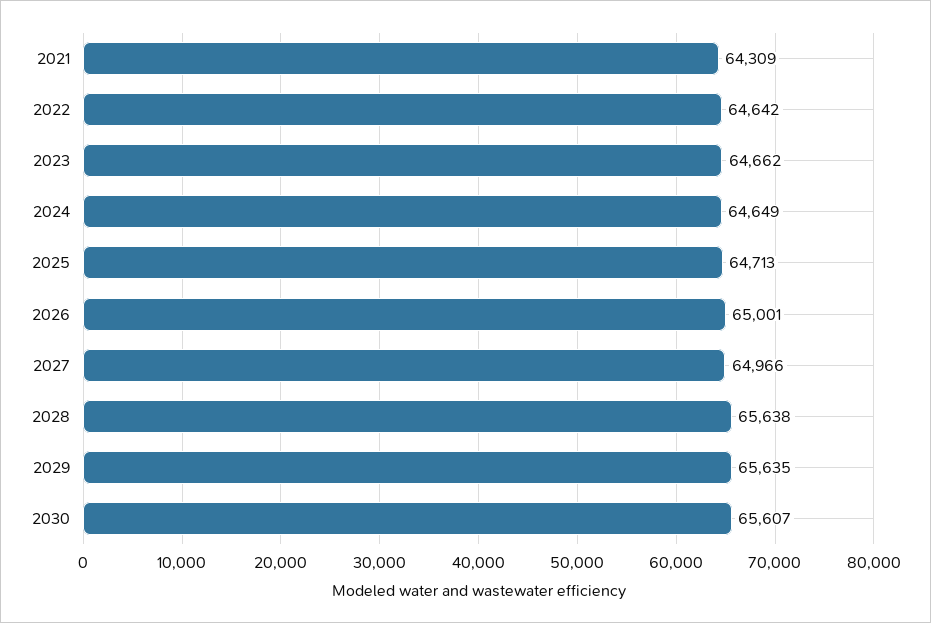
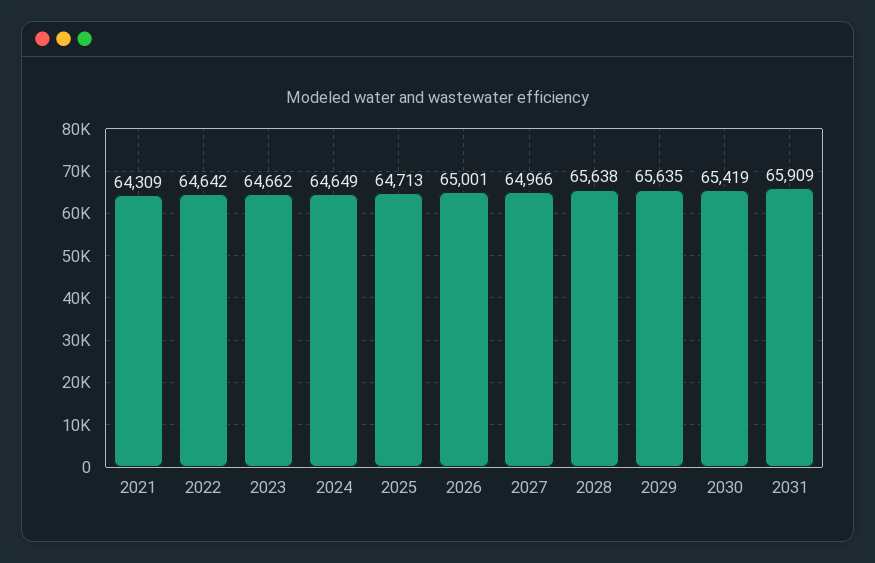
2030: 65607 -> 65419
2031: none -> 65909

